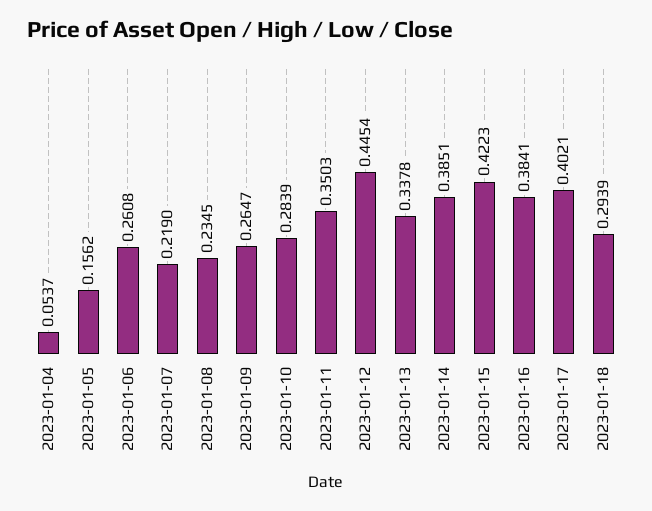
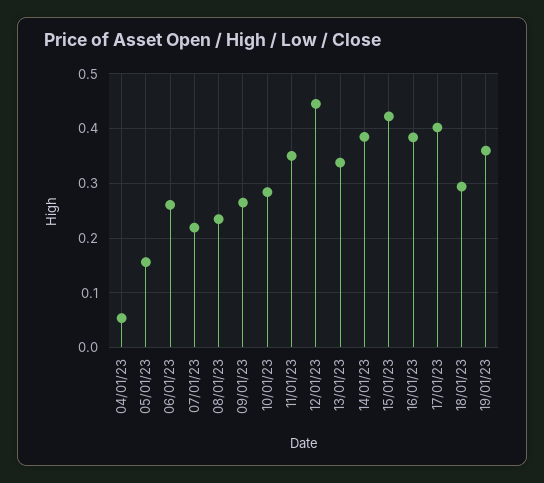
19/01/23: none -> 0.36

